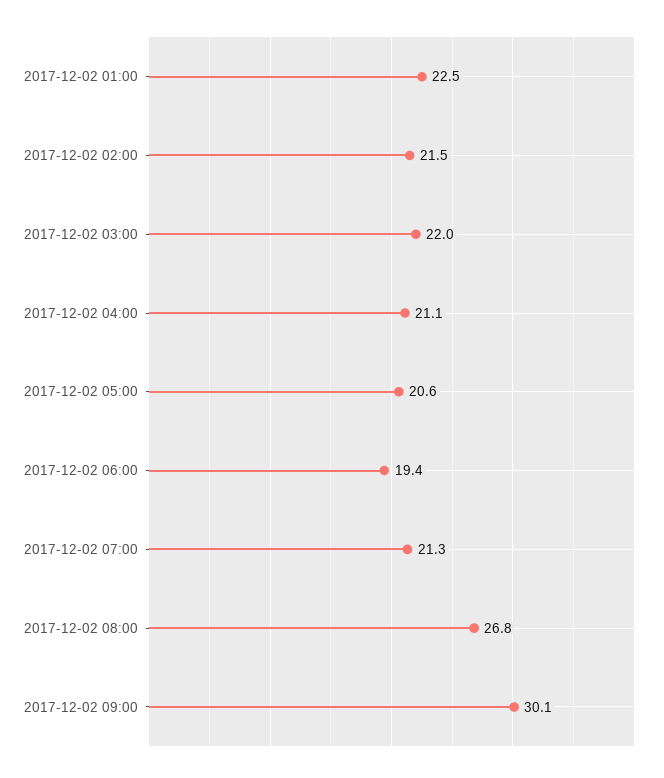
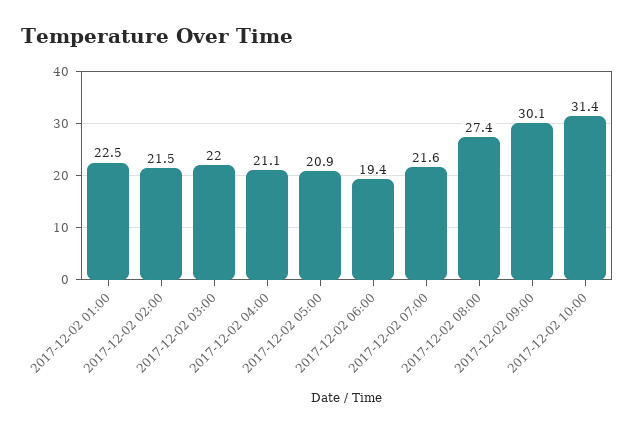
2017-12-02 05:00: 20.6 -> 20.9
2017-12-02 07:00: 21.3 -> 21.6
2017-12-02 08:00: 26.8 -> 27.4
2017-12-02 10:00: none -> 31.4

